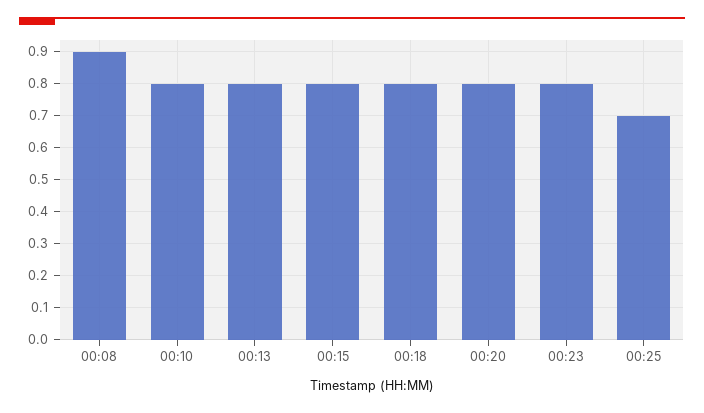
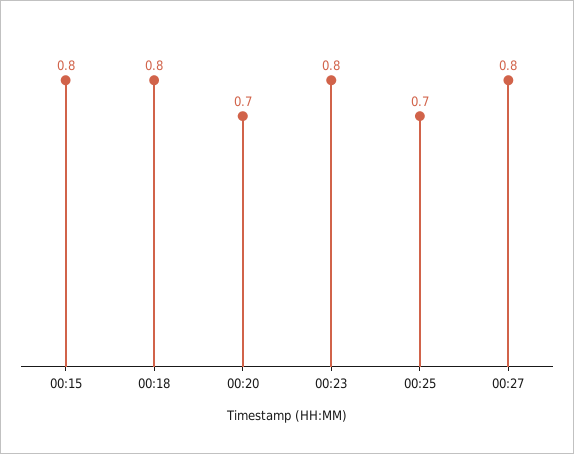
00:08: 0.9 -> none
00:10: 0.8 -> none
00:13: 0.8 -> none
00:20: 0.8 -> 0.7
00:27: none -> 0.8

